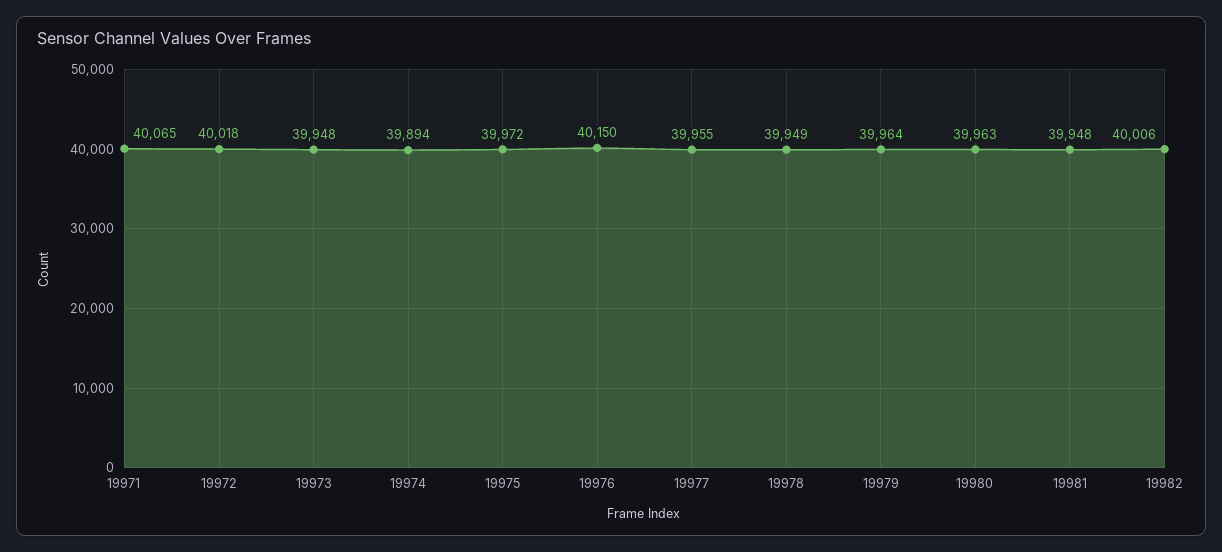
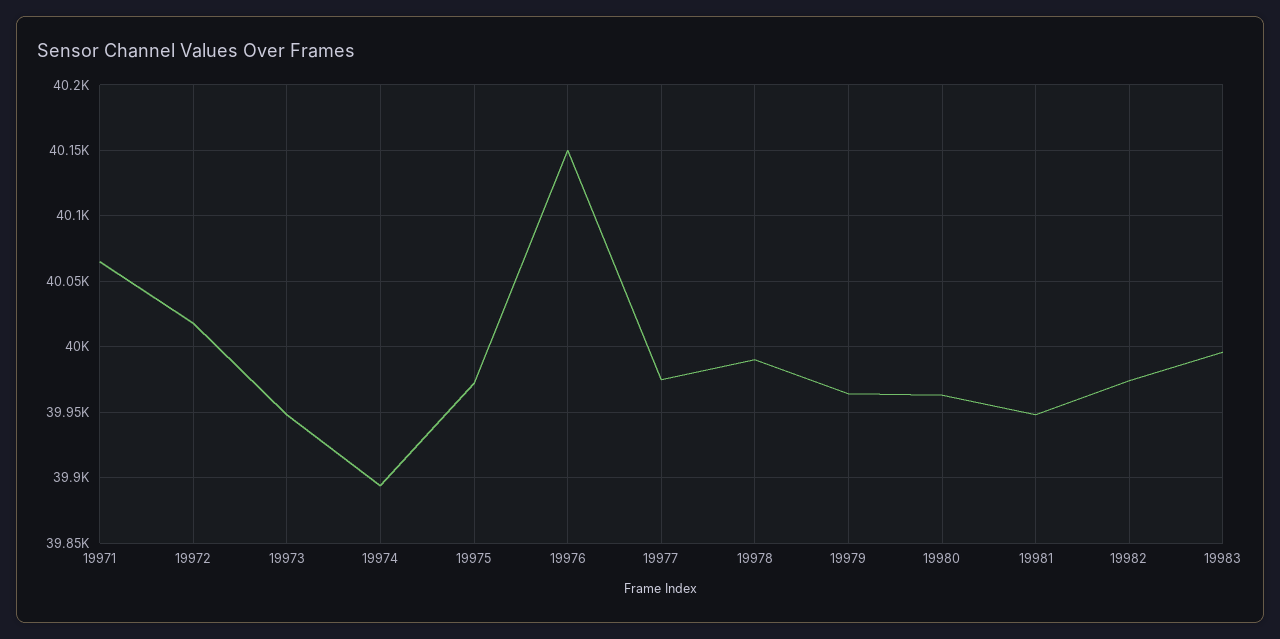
19977: 39955 -> 39975
19978: 39949 -> 39990
19982: 40006 -> 39975
19983: none -> 39995

